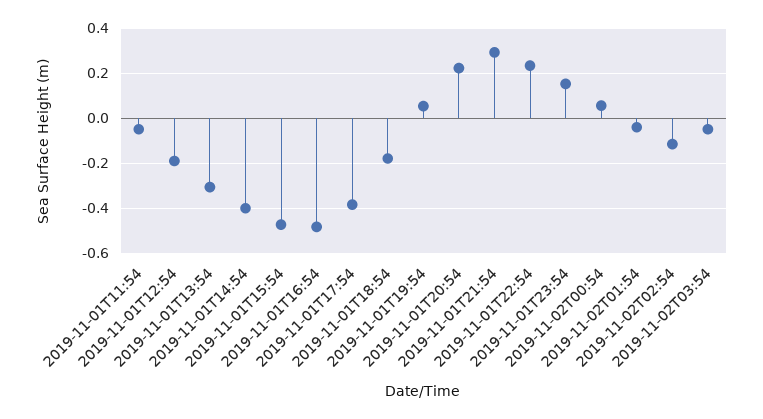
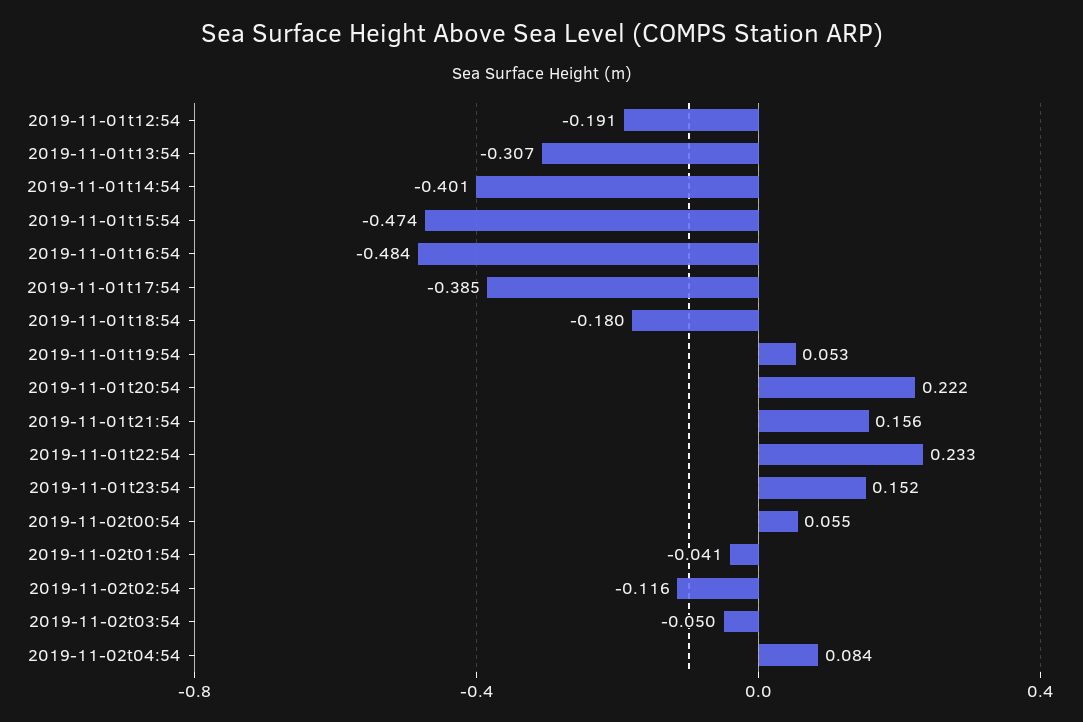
2019-11-01T11:54: -0.05 -> none
2019-11-01T21:54: 0.3 -> 0.156
2019-11-02t04:54: none -> 0.084

